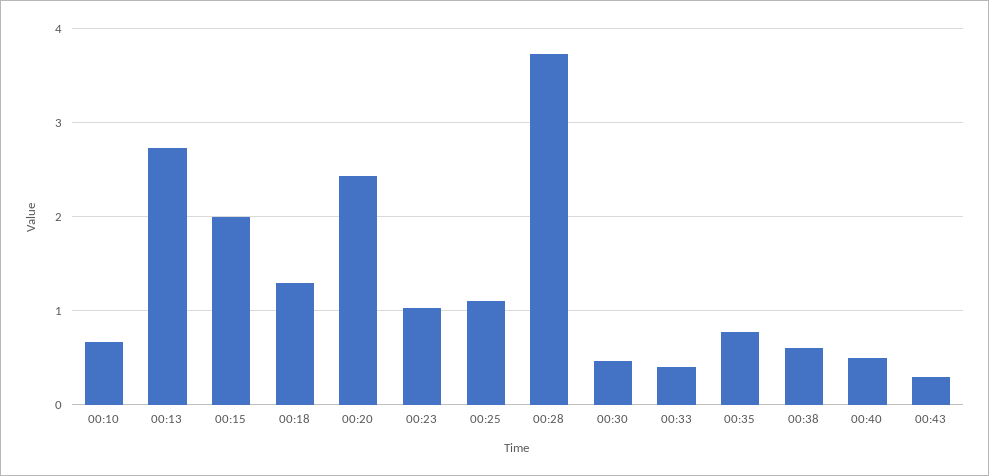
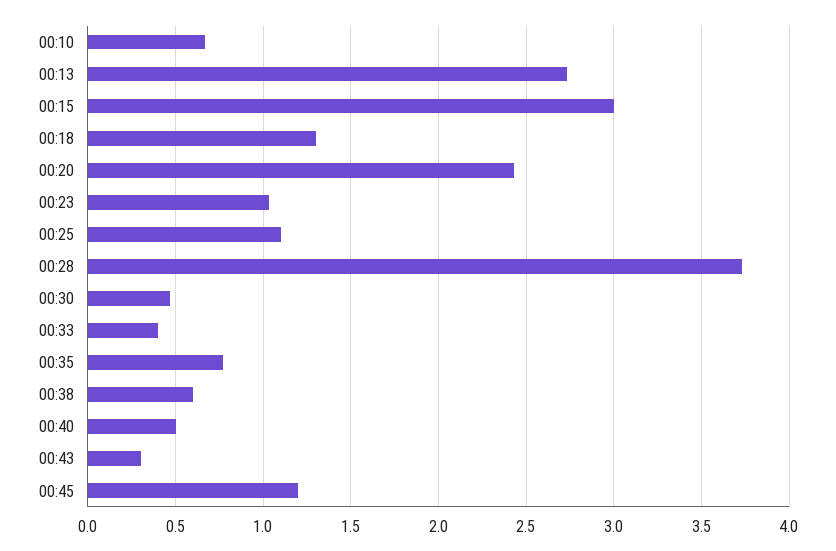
00:15: 2 -> 3
00:45: none -> 1.2

